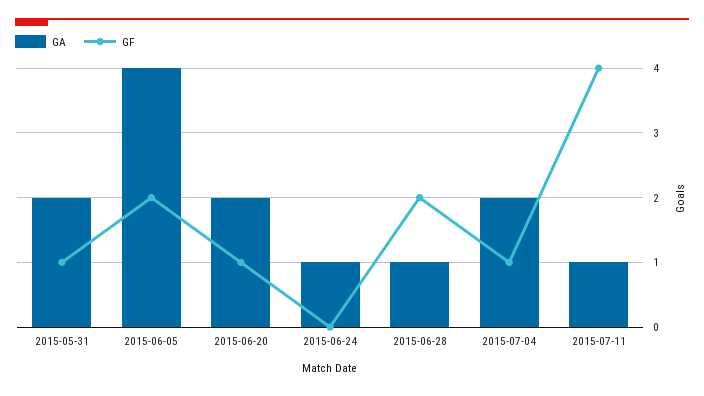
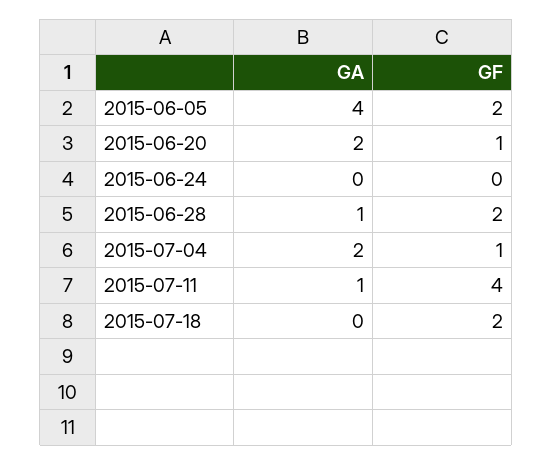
GA, 2015-05-31: 2 -> none
GF, 2015-05-31: 1 -> none
GA, 2015-06-24: 1 -> 0
GA, 2015-07-18: none -> 0
GF, 2015-07-18: none -> 2

